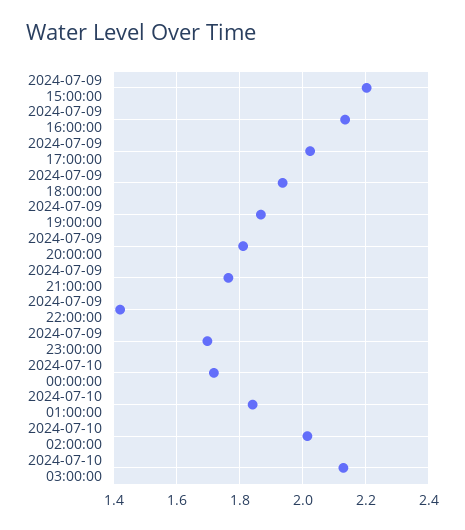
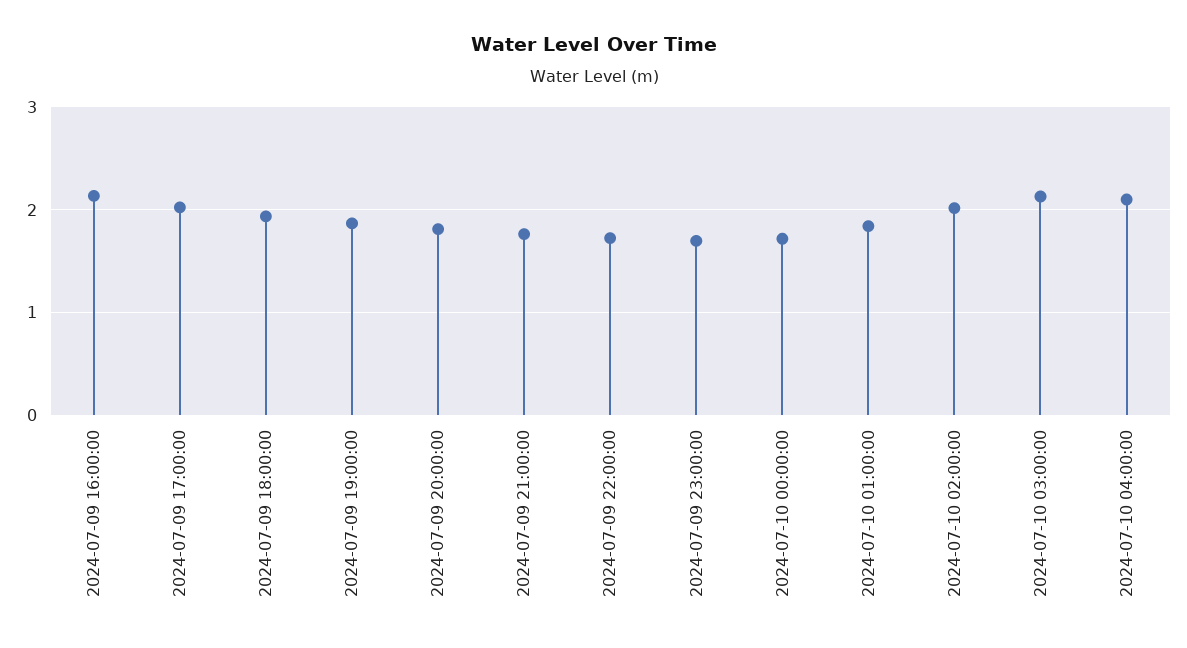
2024-07-09 15:00:00: 2.2 -> none
2024-07-09 22:00:00: 1.42 -> 1.7
2024-07-10 04:00:00: none -> 2.1

